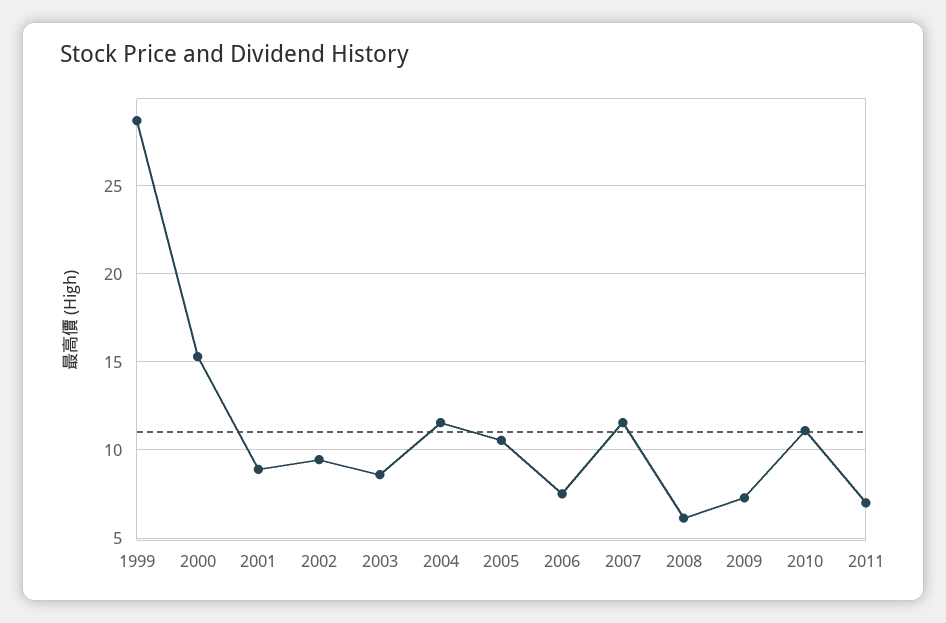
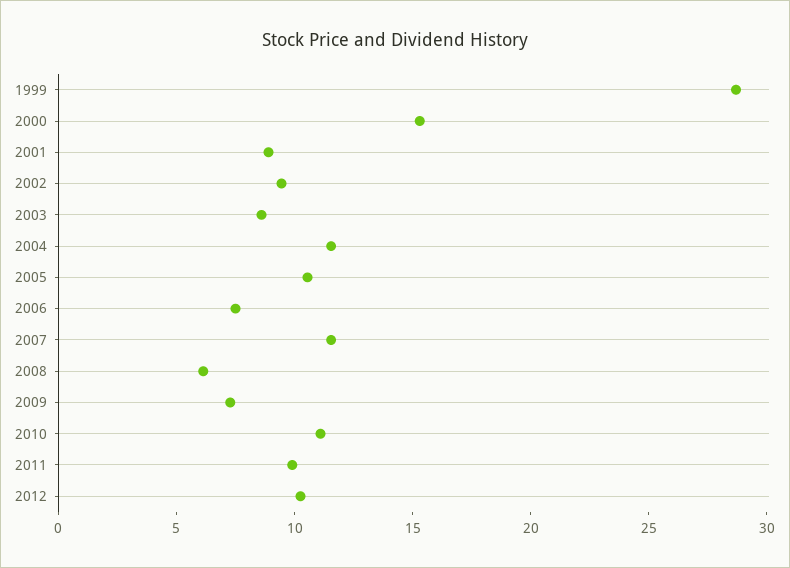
2011: 7 -> 10
2012: none -> 10

